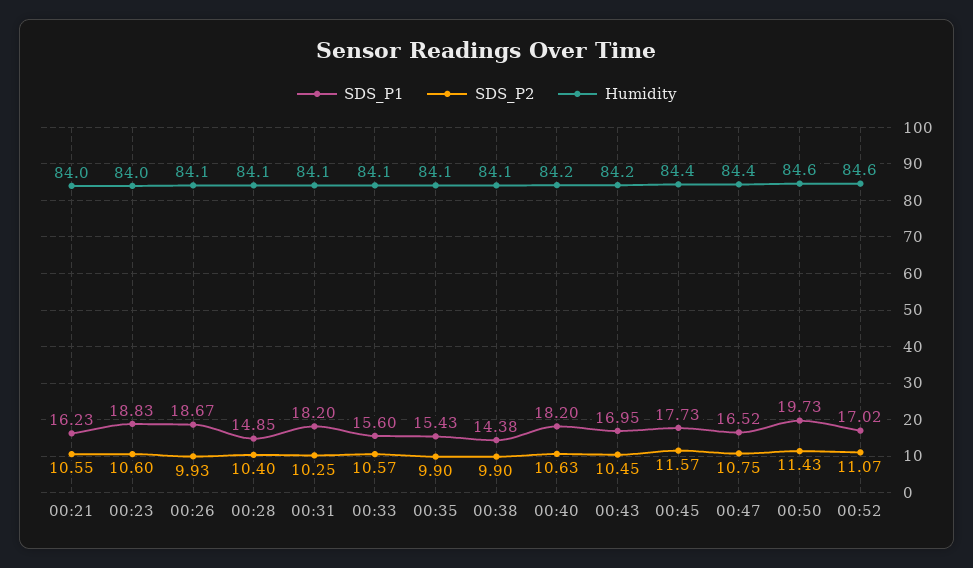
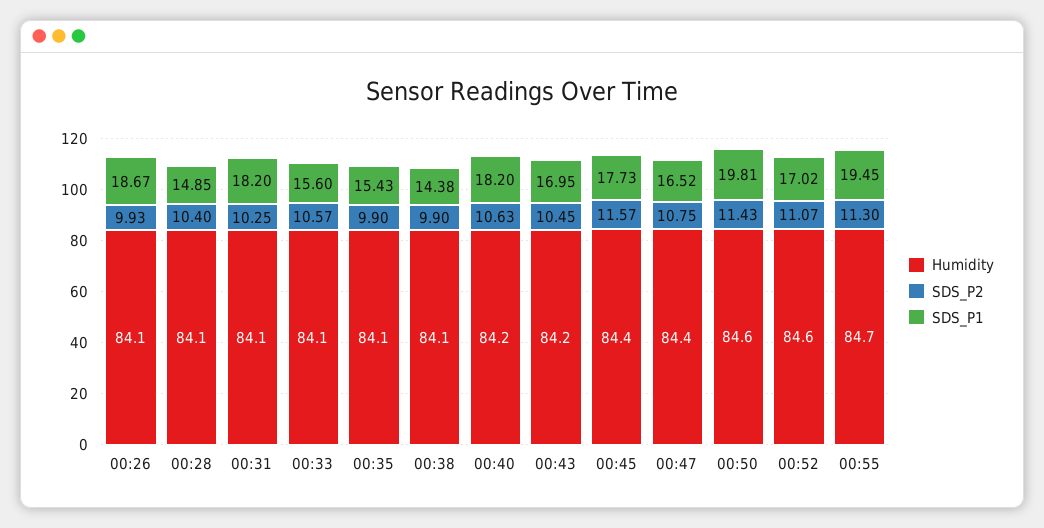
SDS_P1, 00:21: 16.23 -> none
SDS_P2, 00:21: 10.55 -> none
Humidity, 00:21: 84 -> none
SDS_P1, 00:23: 18.83 -> none
SDS_P2, 00:23: 10.6 -> none
Humidity, 00:23: 84 -> none
SDS_P1, 00:50: 19.73 -> 19.81
Humidity, 00:55: none -> 84.7
SDS_P2, 00:55: none -> 11.3
SDS_P1, 00:55: none -> 19.45

